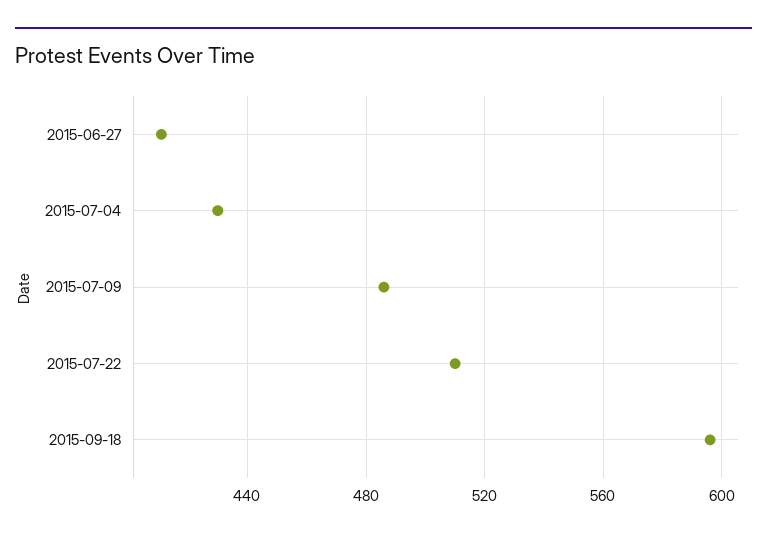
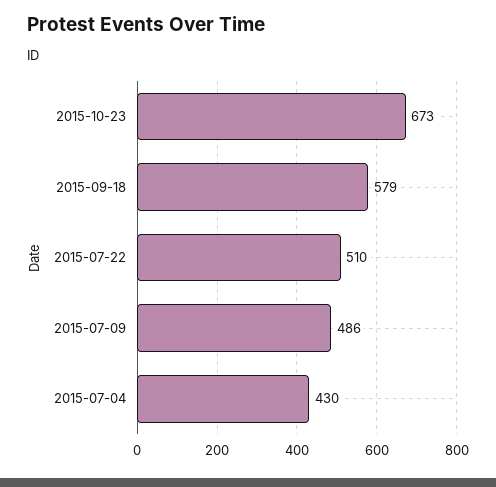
2015-06-27: 410 -> none
2015-09-18: 595 -> 579
2015-10-23: none -> 673

